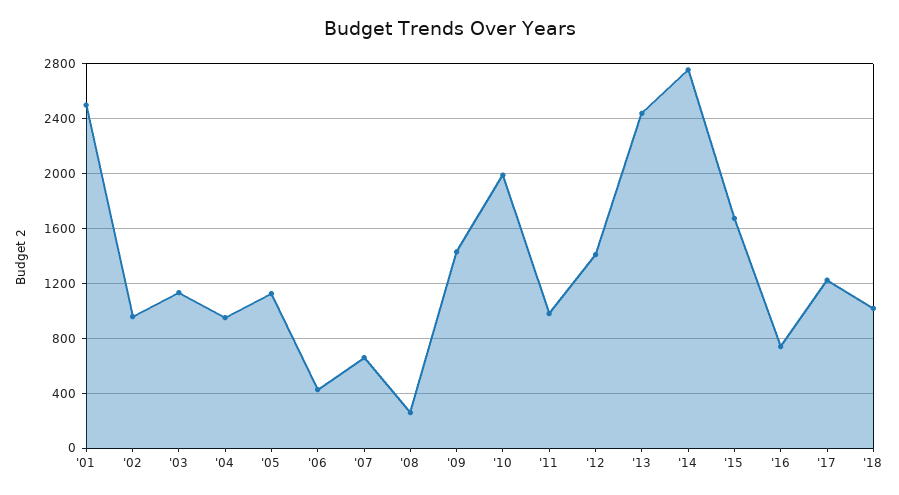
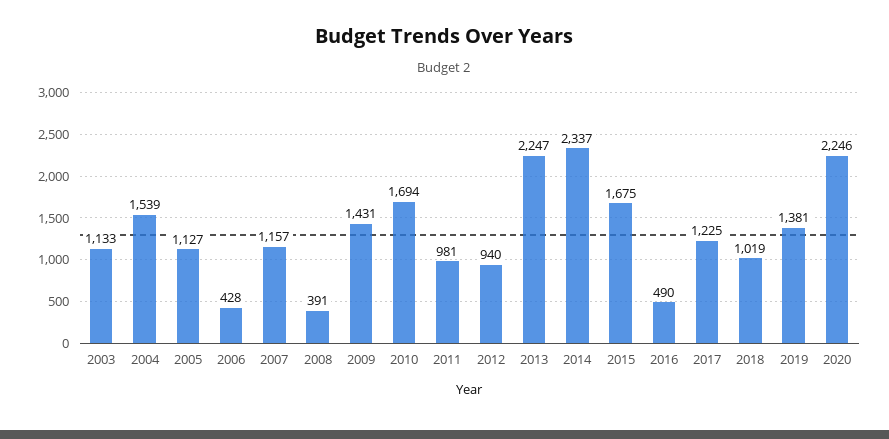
'01: 2500 -> none
'02: 950 -> none
'04: 950 -> 1539
'07: 650 -> 1157
'08: 250 -> 391
'10: 2000 -> 1694
'12: 1400 -> 940
'13: 2450 -> 2247
'14: 2750 -> 2337
'16: 750 -> 490
2019: none -> 1381
2020: none -> 2246

